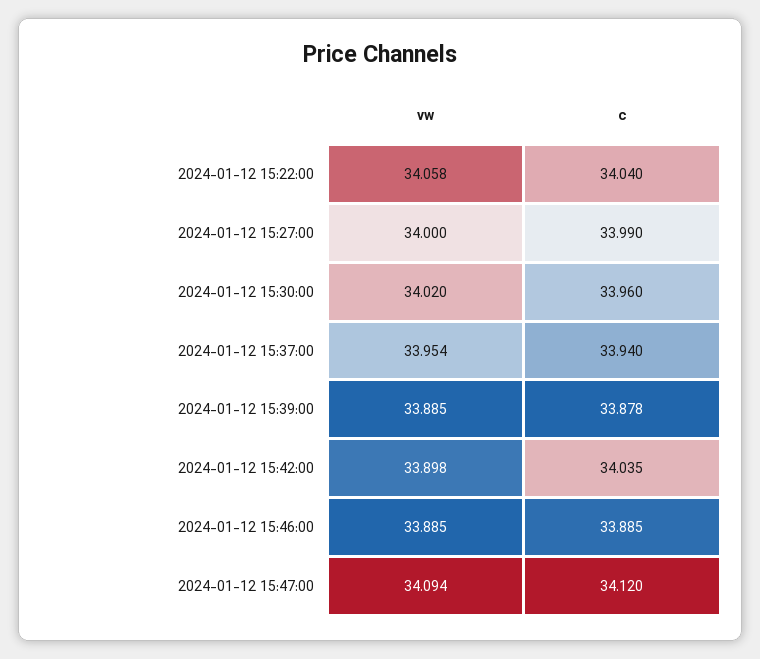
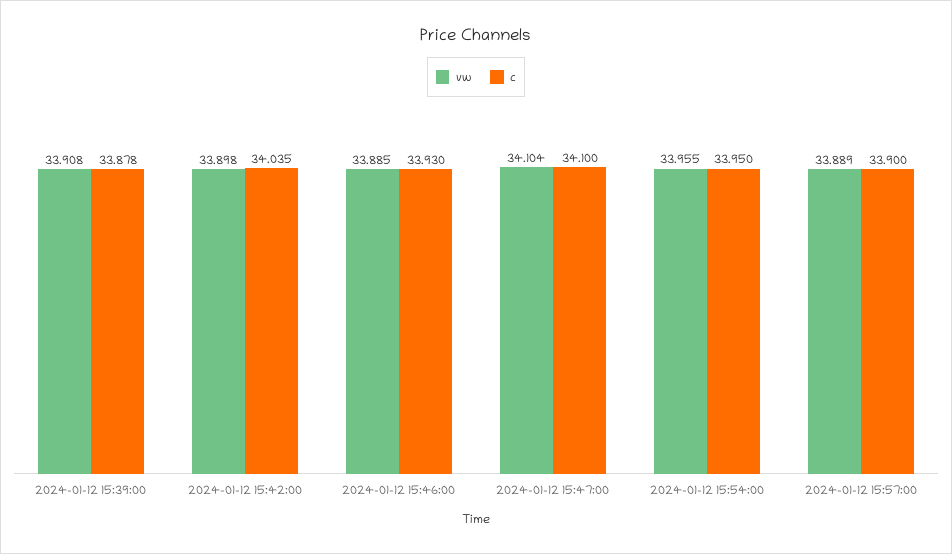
vw, 2024-01-12 15:22:00: 34.058 -> none
c, 2024-01-12 15:22:00: 34.04 -> none
vw, 2024-01-12 15:27:00: 34 -> none
c, 2024-01-12 15:27:00: 33.99 -> none
vw, 2024-01-12 15:30:00: 34.02 -> none
c, 2024-01-12 15:30:00: 33.96 -> none
vw, 2024-01-12 15:37:00: 33.954 -> none
c, 2024-01-12 15:37:00: 33.94 -> none
vw, 2024-01-12 15:39:00: 33.885 -> 33.908
c, 2024-01-12 15:46:00: 33.885 -> 33.93
vw, 2024-01-12 15:47:00: 34.094 -> 34.104
c, 2024-01-12 15:47:00: 34.12 -> 34.1
vw, 2024-01-12 15:54:00: none -> 33.955
c, 2024-01-12 15:54:00: none -> 33.95
vw, 2024-01-12 15:57:00: none -> 33.889
c, 2024-01-12 15:57:00: none -> 33.9

